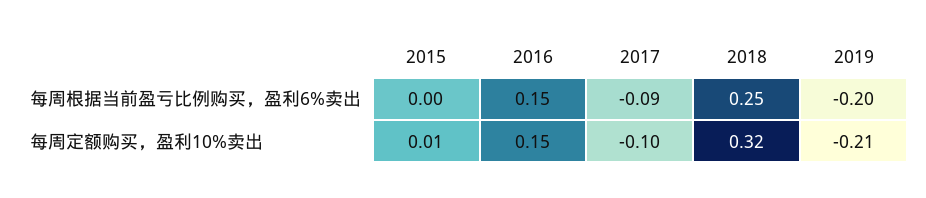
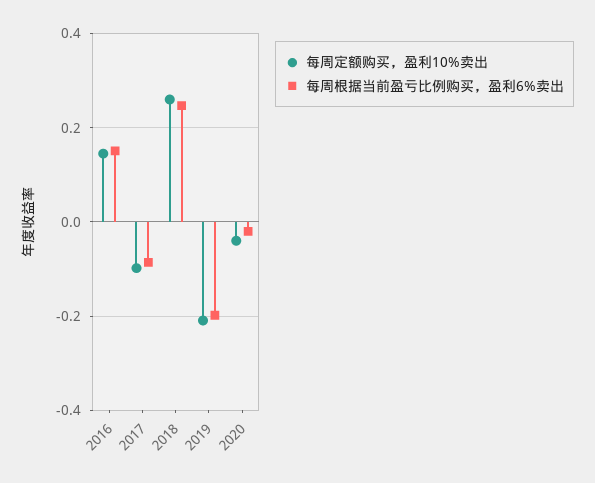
每周根据当前盈亏比例购买，盈利6%卖出, 2015: 0 -> none
每周定额购买，盈利10%卖出, 2015: 0.01 -> none
每周定额购买，盈利10%卖出, 2018: 0.32 -> 0.26
每周定额购买，盈利10%卖出, 2020: none -> -0.04
每周根据当前盈亏比例购买，盈利6%卖出, 2020: none -> -0.02

